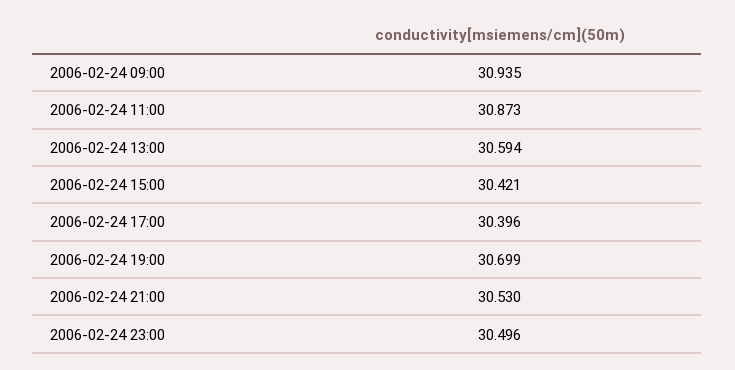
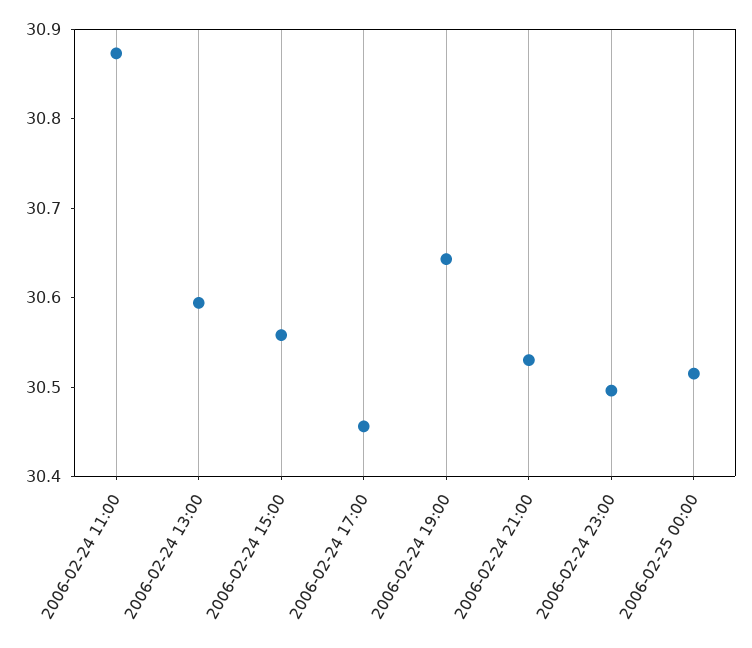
2006-02-24 09:00: 30.935 -> none
2006-02-24 15:00: 30.421 -> 30.56
2006-02-24 17:00: 30.396 -> 30.46
2006-02-24 19:00: 30.699 -> 30.64
2006-02-25 00:00: none -> 30.52

